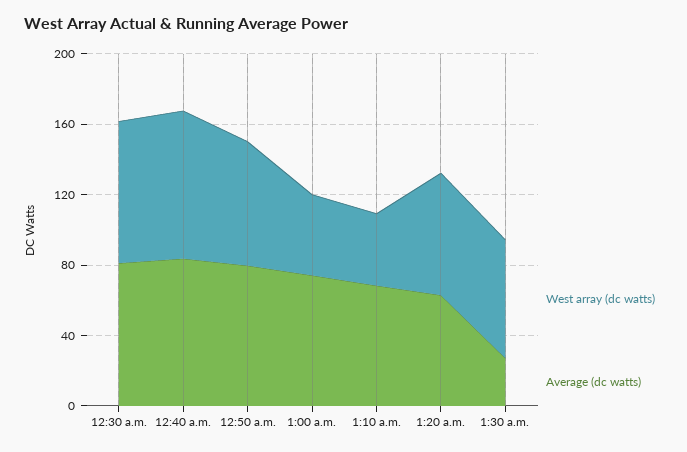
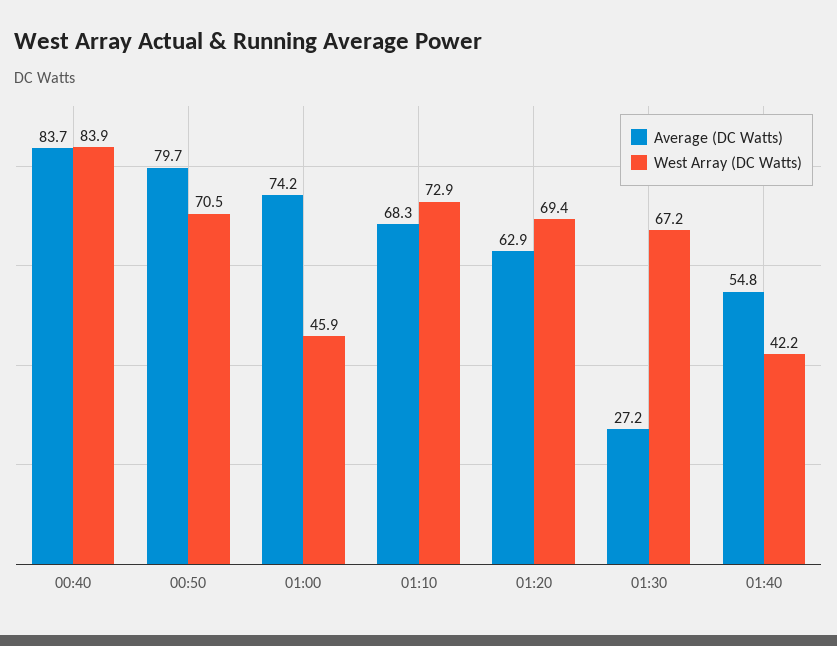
West array (dc watts), 12:30 a.m.: 80 -> none
Average (dc watts), 12:30 a.m.: 80 -> none
West array (dc watts), 1:10 a.m.: 40 -> 72.9
Average (dc watts), 01:40: none -> 54.8
West array (dc watts), 01:40: none -> 42.2

